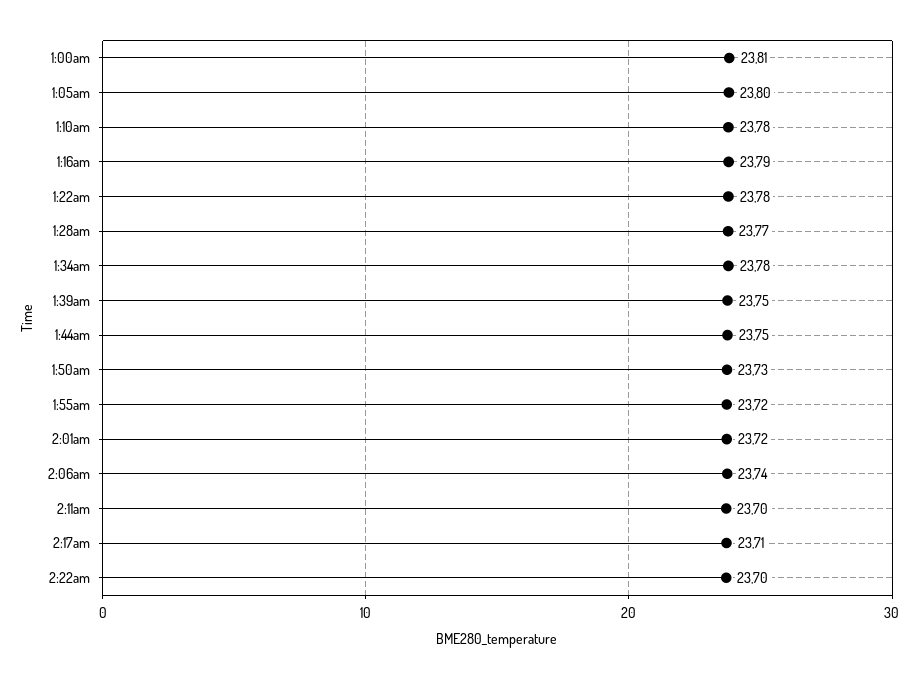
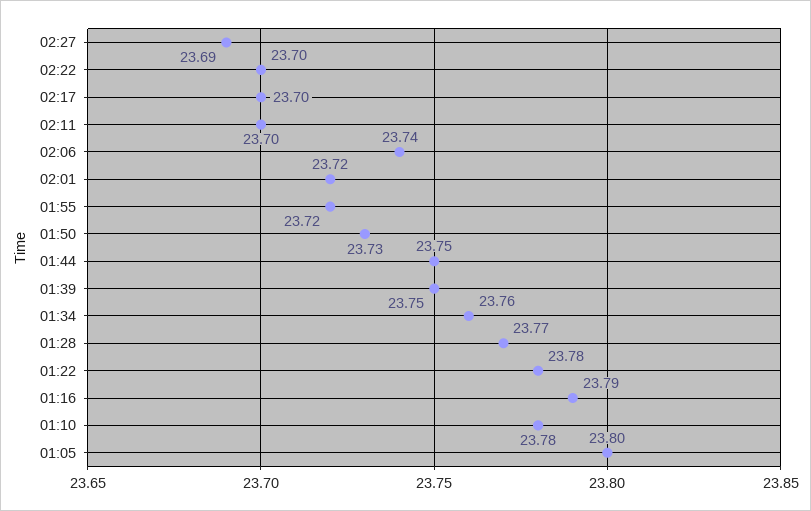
1:00am: 23.81 -> none
1:34am: 23.78 -> 23.76
2:17am: 23.71 -> 23.7
02:27: none -> 23.69

